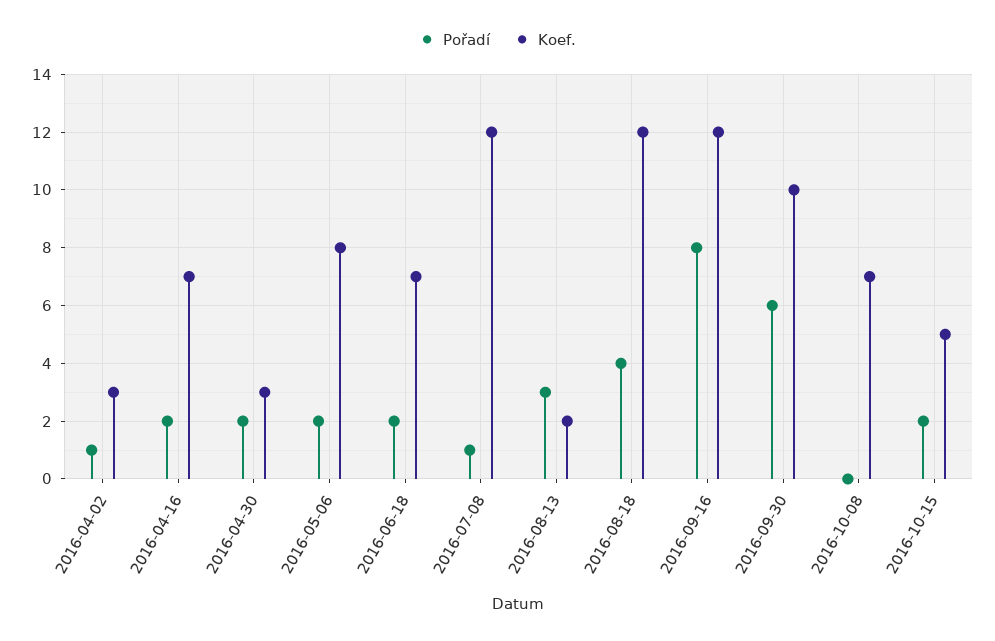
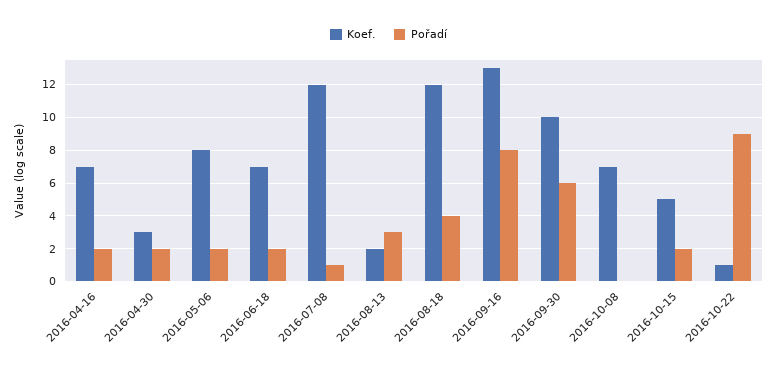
Pořadí, 2016-04-02: 1 -> none
Koef., 2016-04-02: 3 -> none
Koef., 2016-09-16: 12 -> 13
Koef., 2016-10-22: none -> 1
Pořadí, 2016-10-22: none -> 9

